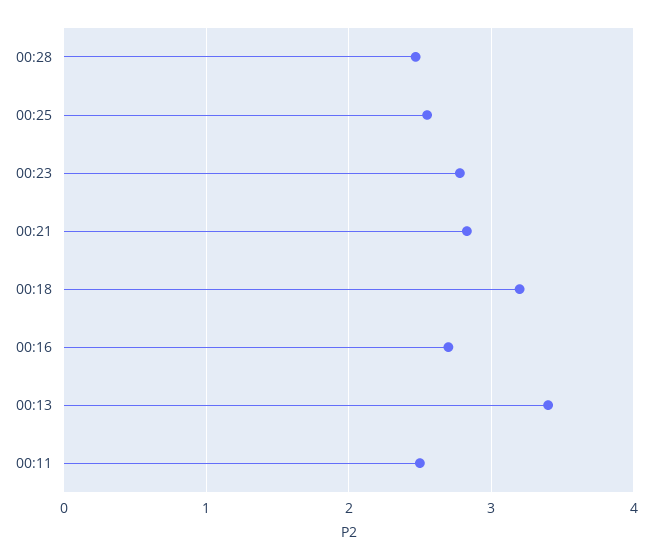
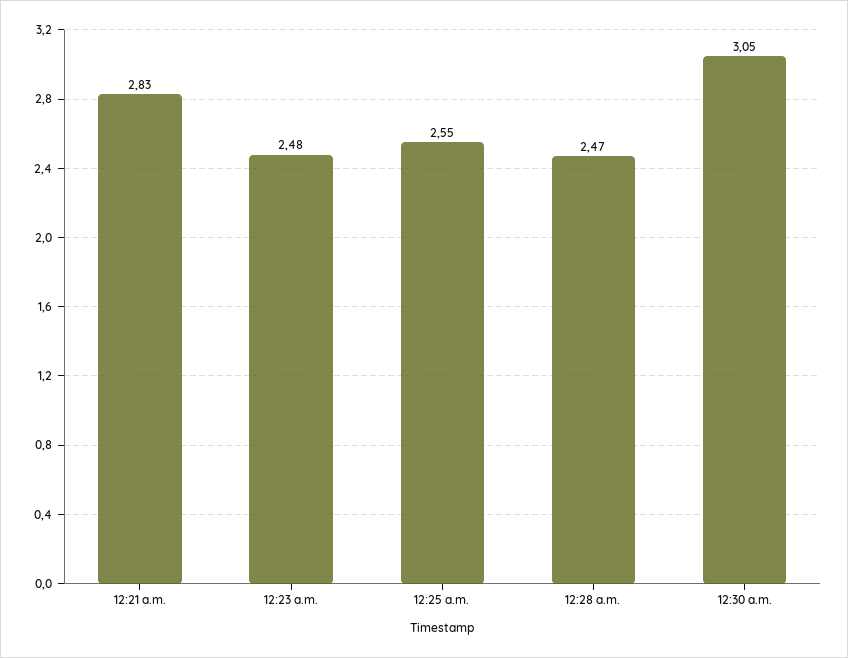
00:23: 2.8 -> 2.48
00:18: 3.2 -> none
00:16: 2.7 -> none
00:13: 3.4 -> none
00:11: 2.5 -> none
12:30 a.m.: none -> 3.05

